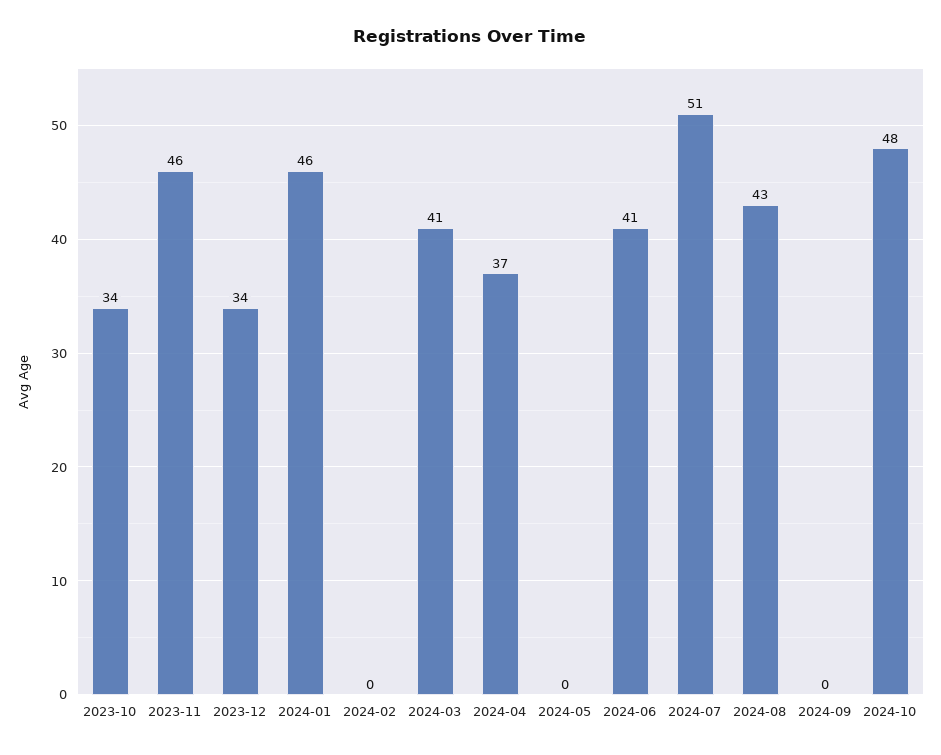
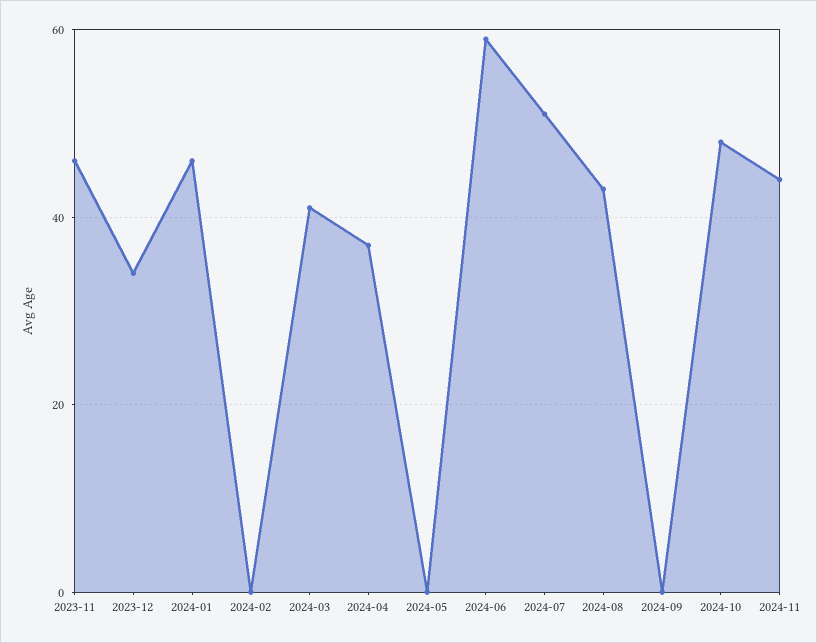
2023-10: 34 -> none
2024-06: 41 -> 60
2024-11: none -> 45

